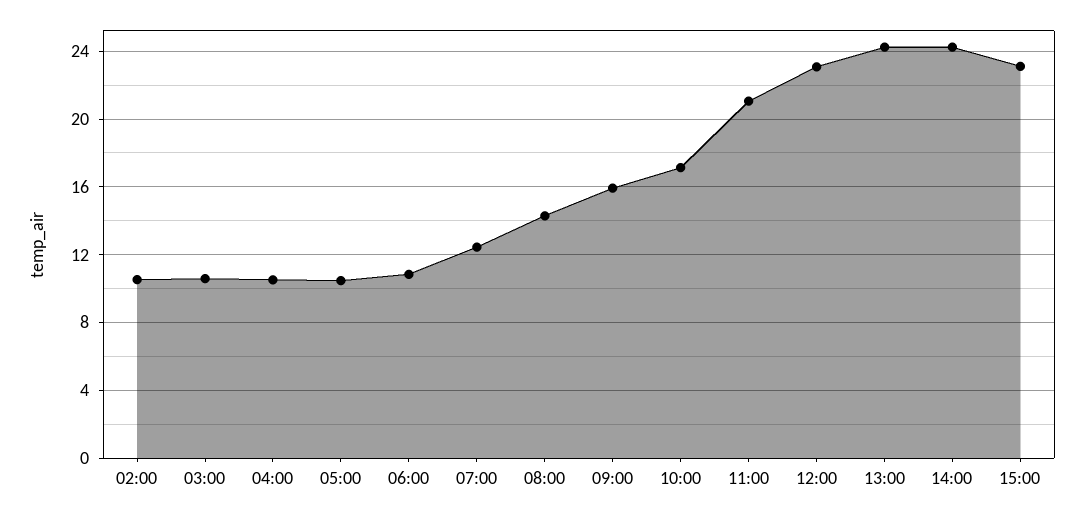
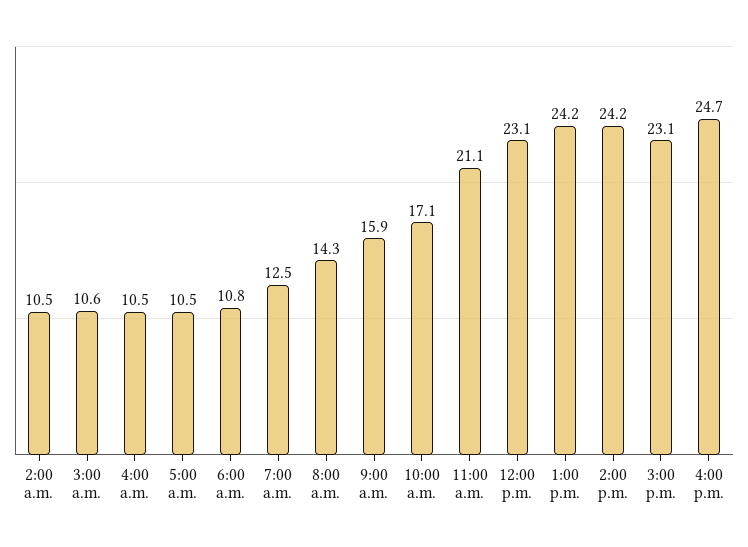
4:00 p.m.: none -> 24.7

